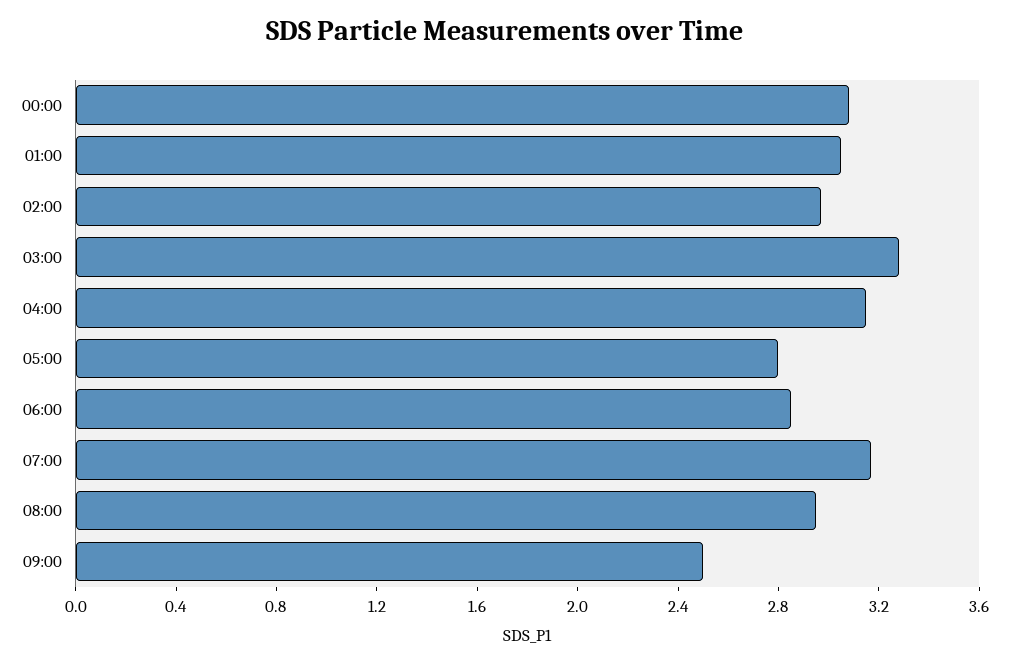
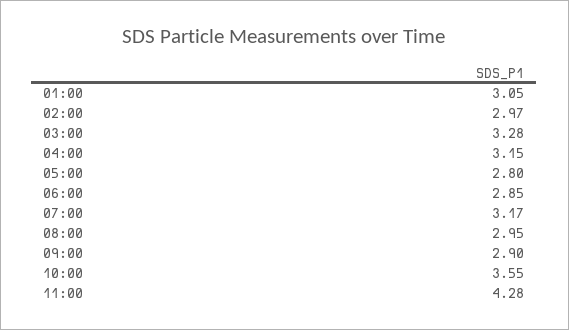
00:00: 3.1 -> none
09:00: 2.5 -> 2.9
10:00: none -> 3.55
11:00: none -> 4.28

